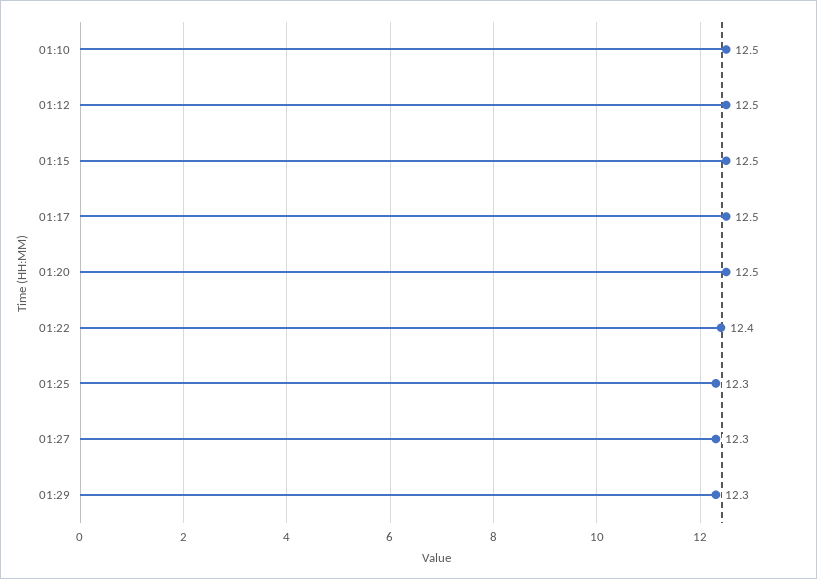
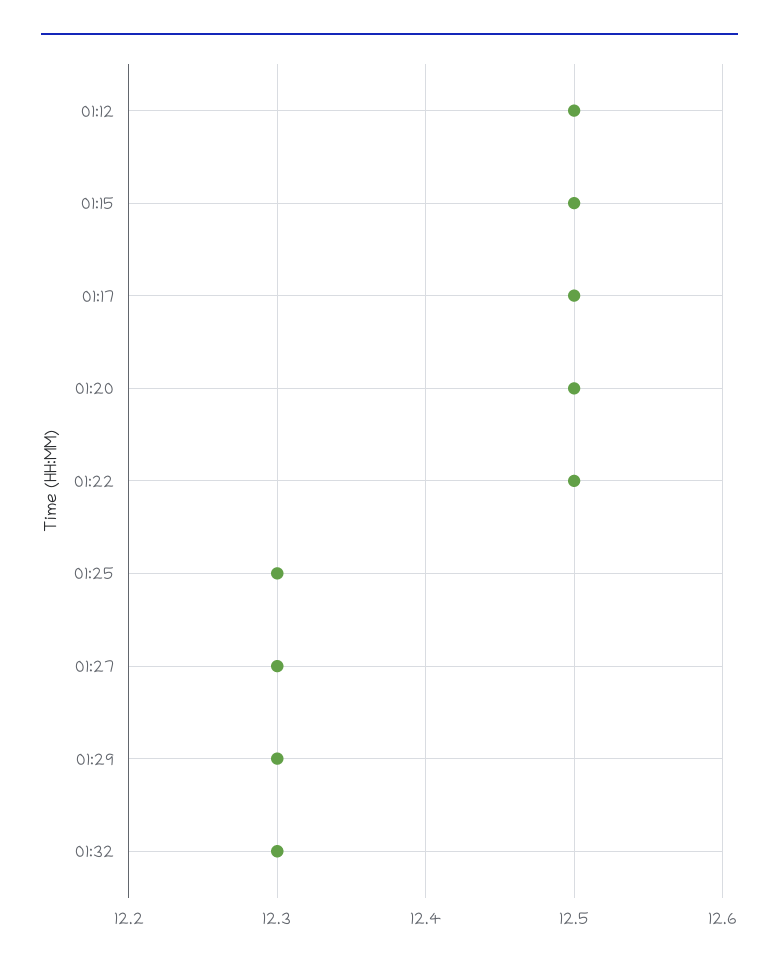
01:10: 12.5 -> none
01:22: 12.4 -> 12.5
01:32: none -> 12.3

